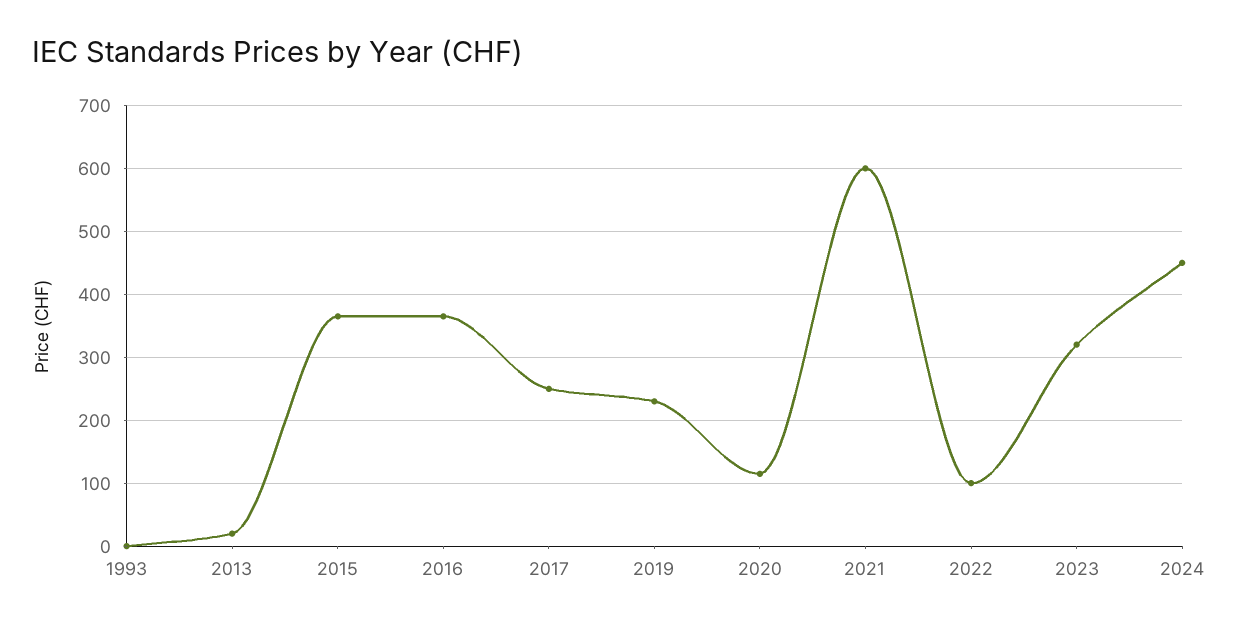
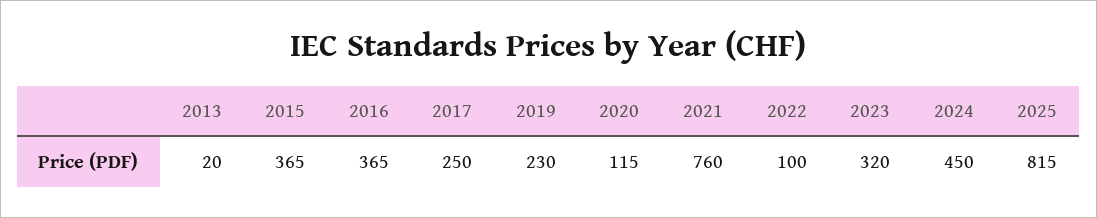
1993: 0 -> none
2021: 600 -> 760
2025: none -> 815

